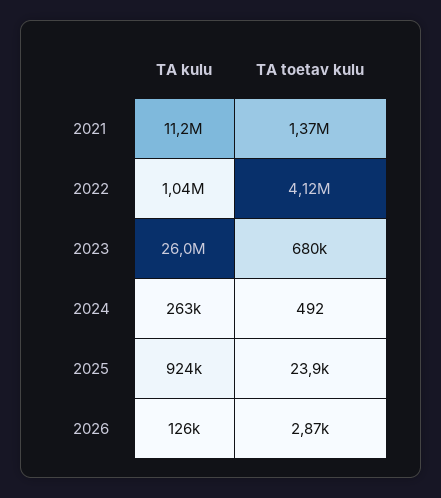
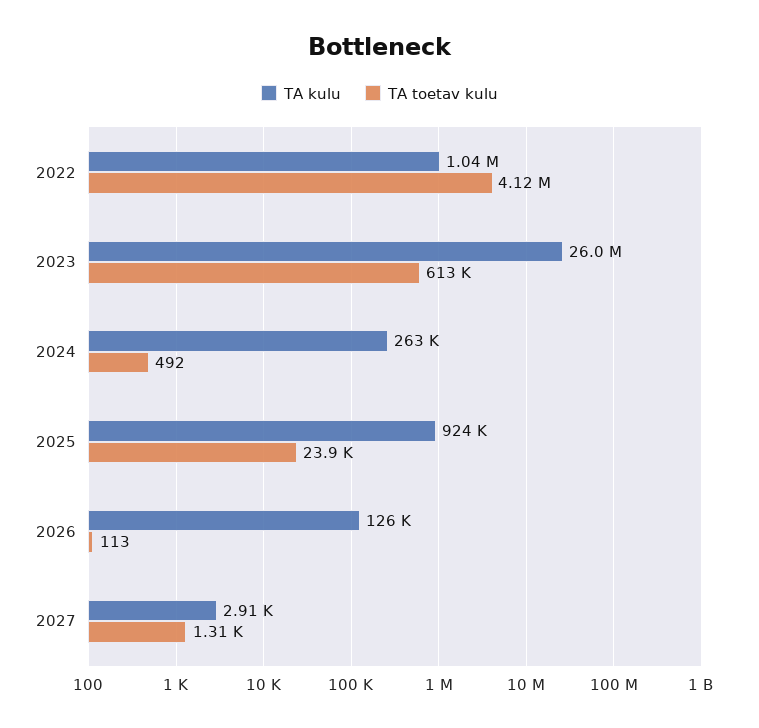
TA kulu, 2021: 11200000 -> none
TA toetav kulu, 2021: 1370000 -> none
TA toetav kulu, 2023: 680000 -> 613000
TA toetav kulu, 2026: 2870 -> 113
TA kulu, 2027: none -> 2910
TA toetav kulu, 2027: none -> 1310

